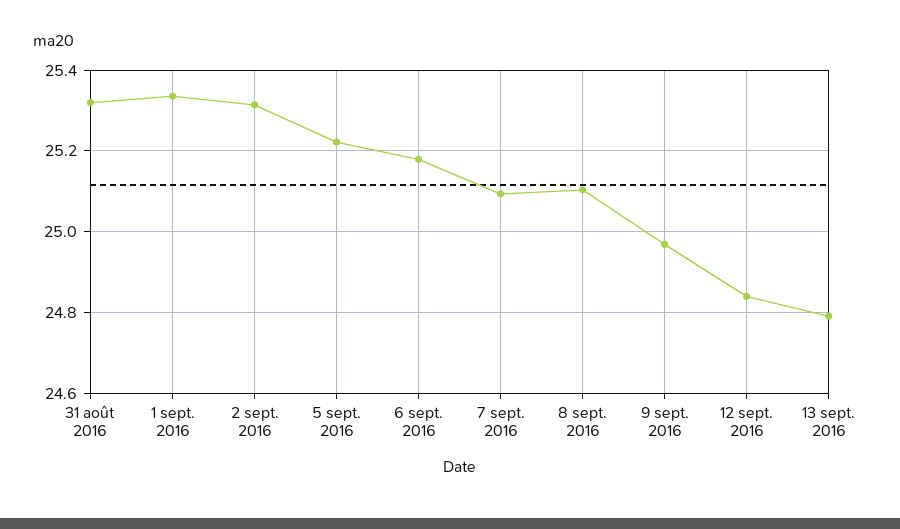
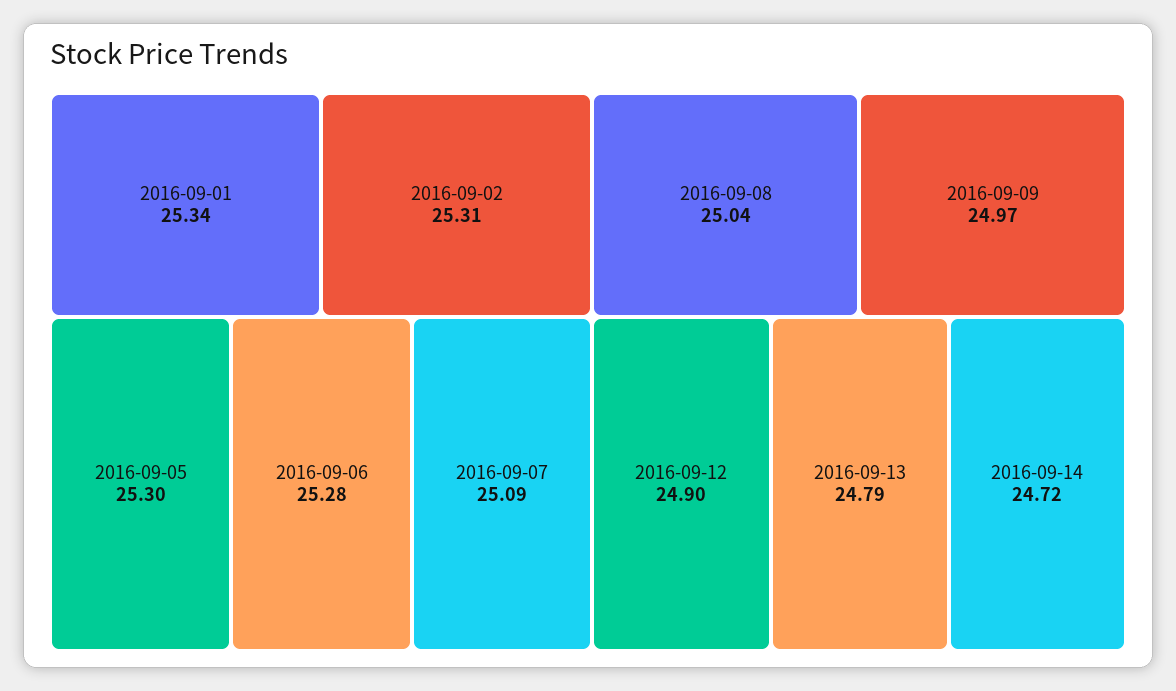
31 août 2016: 25.32 -> none
5 sept. 2016: 25.22 -> 25.3
6 sept. 2016: 25.18 -> 25.28
8 sept. 2016: 25.1 -> 25.04
12 sept. 2016: 24.84 -> 24.9
2016-09-14: none -> 24.72

